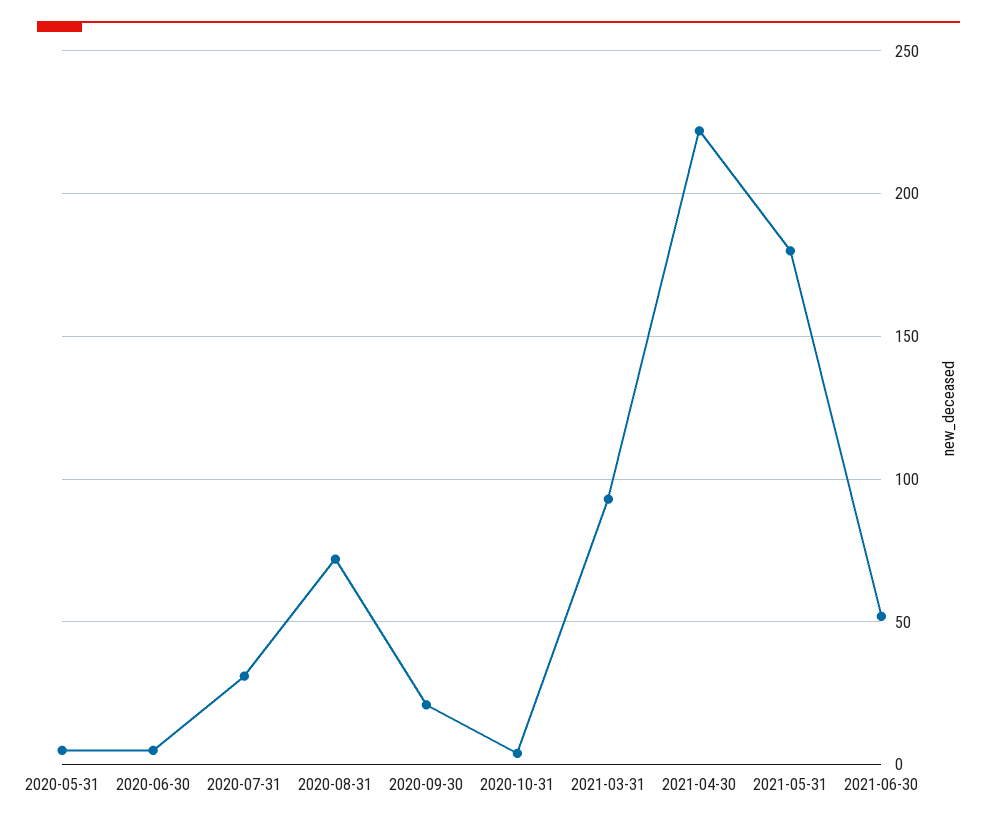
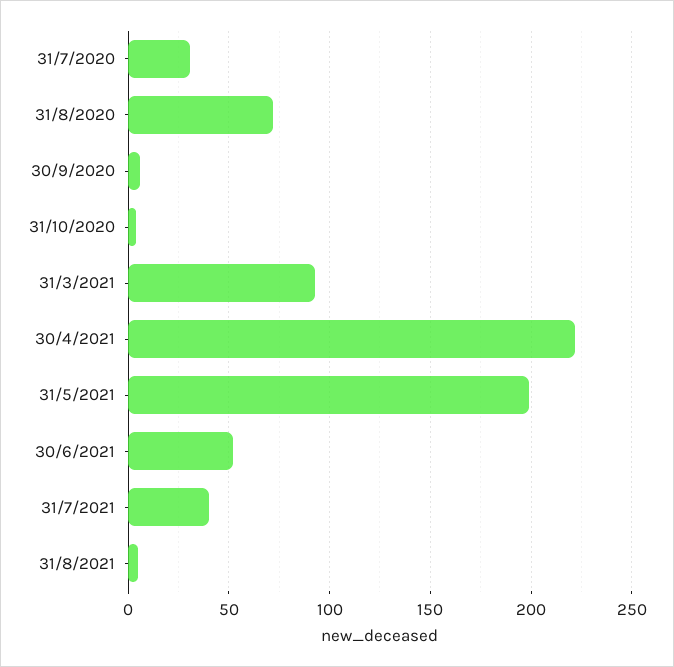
2020-05-31: 5 -> none
2020-06-30: 5 -> none
2020-09-30: 20 -> 5
2021-05-31: 180 -> 200
31/7/2021: none -> 40
31/8/2021: none -> 5

